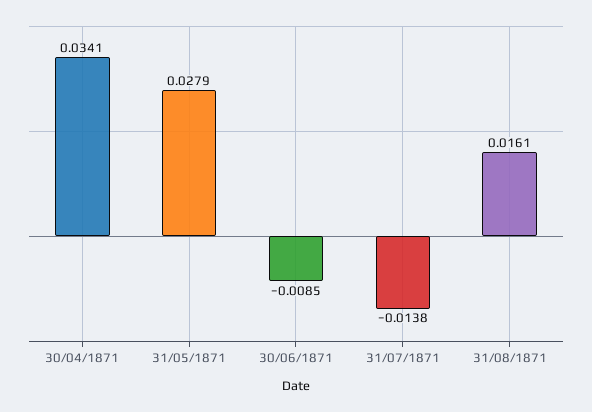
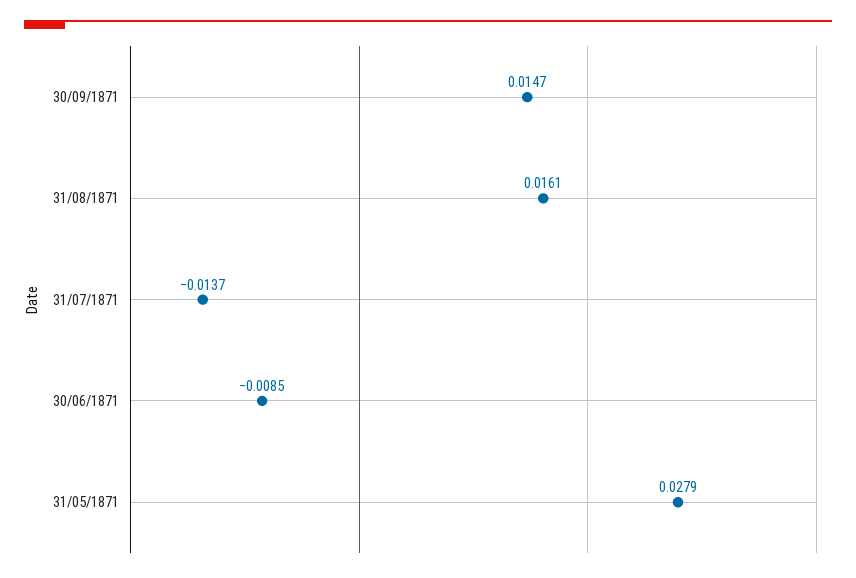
30/04/1871: 0.0341 -> none
31/07/1871: -0.0138 -> -0.0137
30/09/1871: none -> 0.0147

